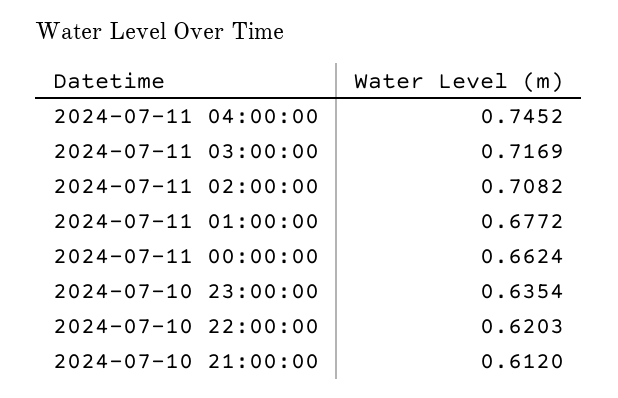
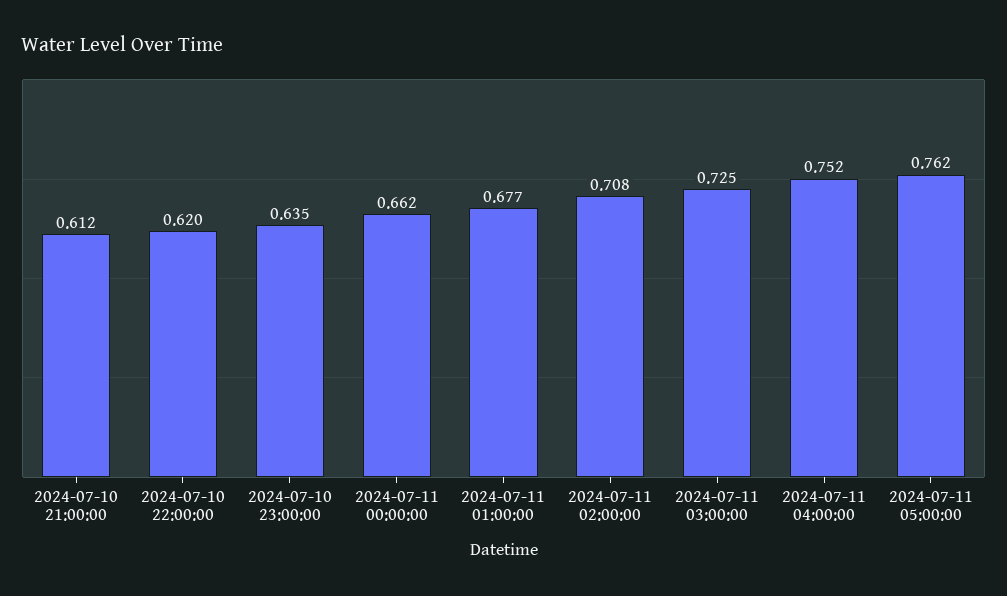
2024-07-11 04:00:00: 0.7452 -> 0.752
2024-07-11 03:00:00: 0.7169 -> 0.725
2024-07-11 05:00:00: none -> 0.762

